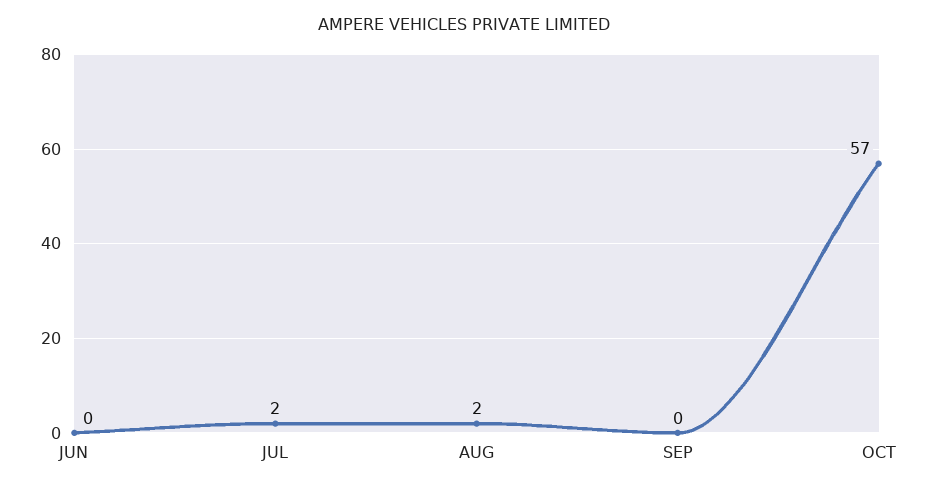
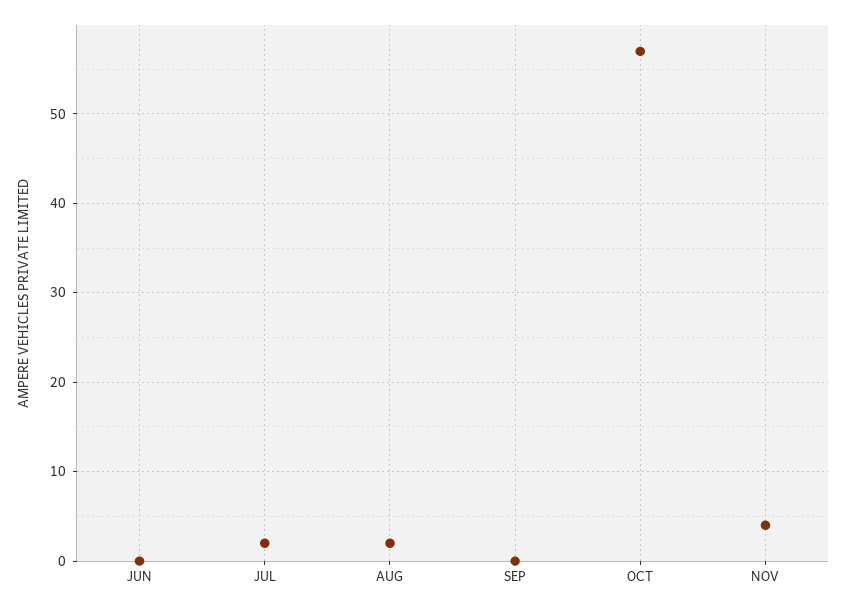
NOV: none -> 4

